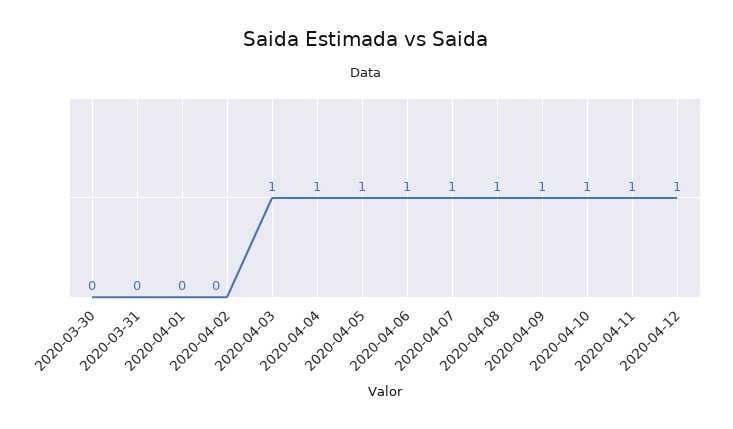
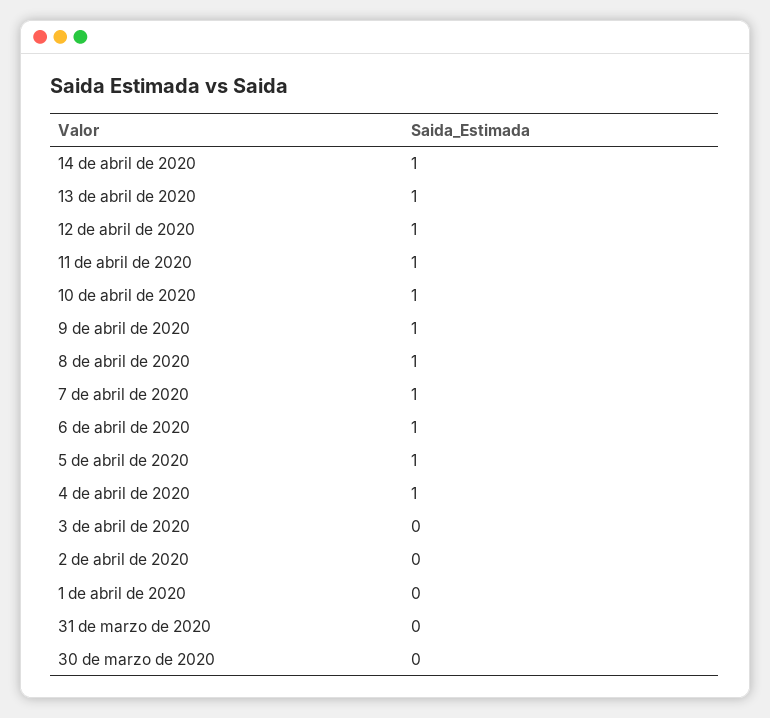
2020-04-03: 1 -> 0
14 de abril de 2020: none -> 1
13 de abril de 2020: none -> 1

